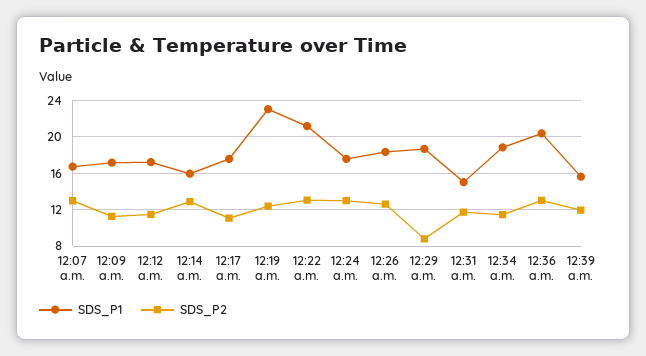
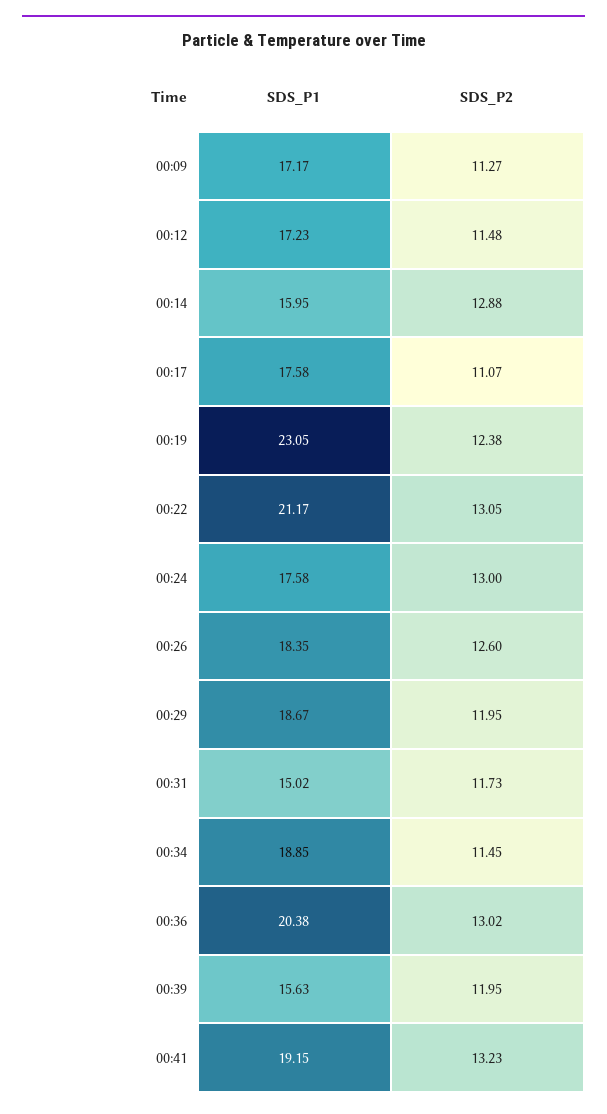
SDS_P1, 12:07 a.m.: 17 -> none
SDS_P2, 12:07 a.m.: 13 -> none
SDS_P2, 12:29 a.m.: 9 -> 11.95
SDS_P1, 00:41: none -> 19.15
SDS_P2, 00:41: none -> 13.23

